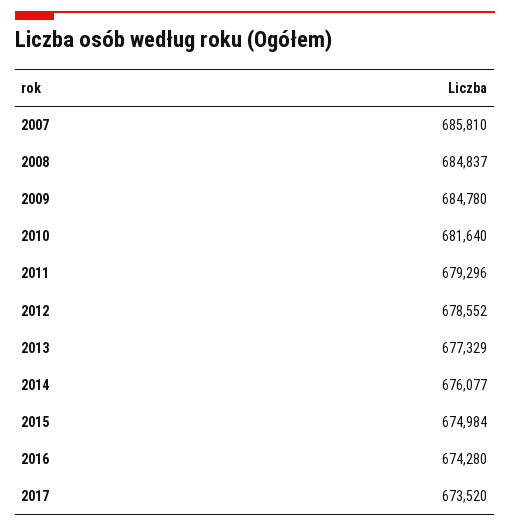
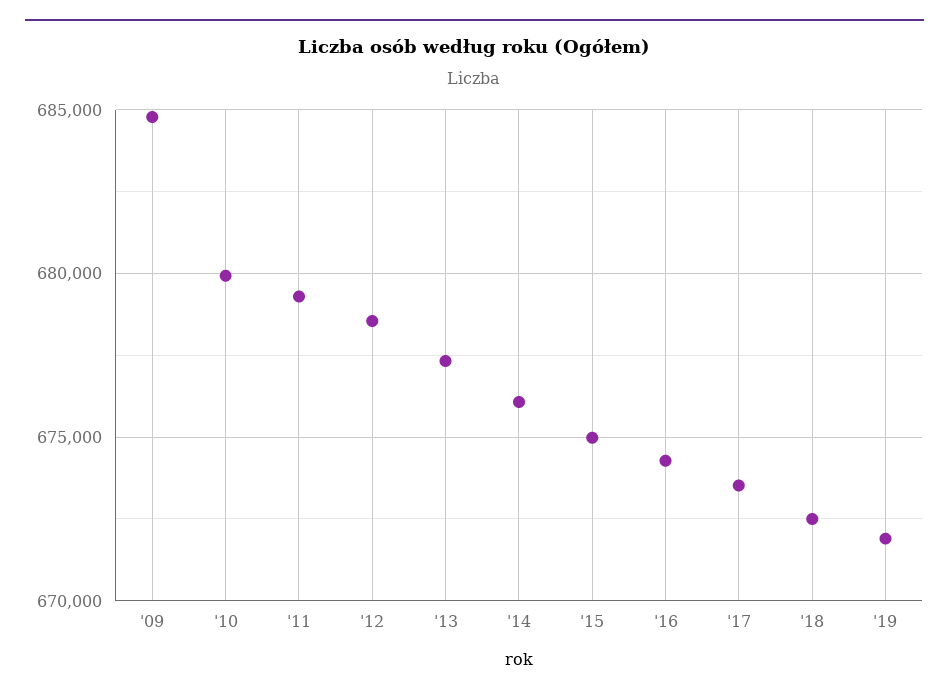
2007: 685810 -> none
2008: 684837 -> none
2010: 681640 -> 680000
'18: none -> 672500
'19: none -> 672000

